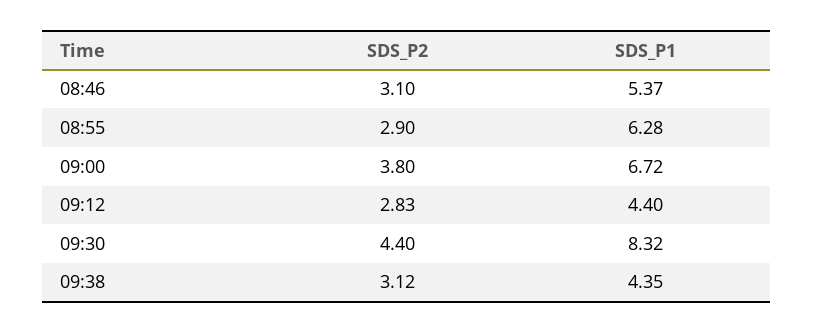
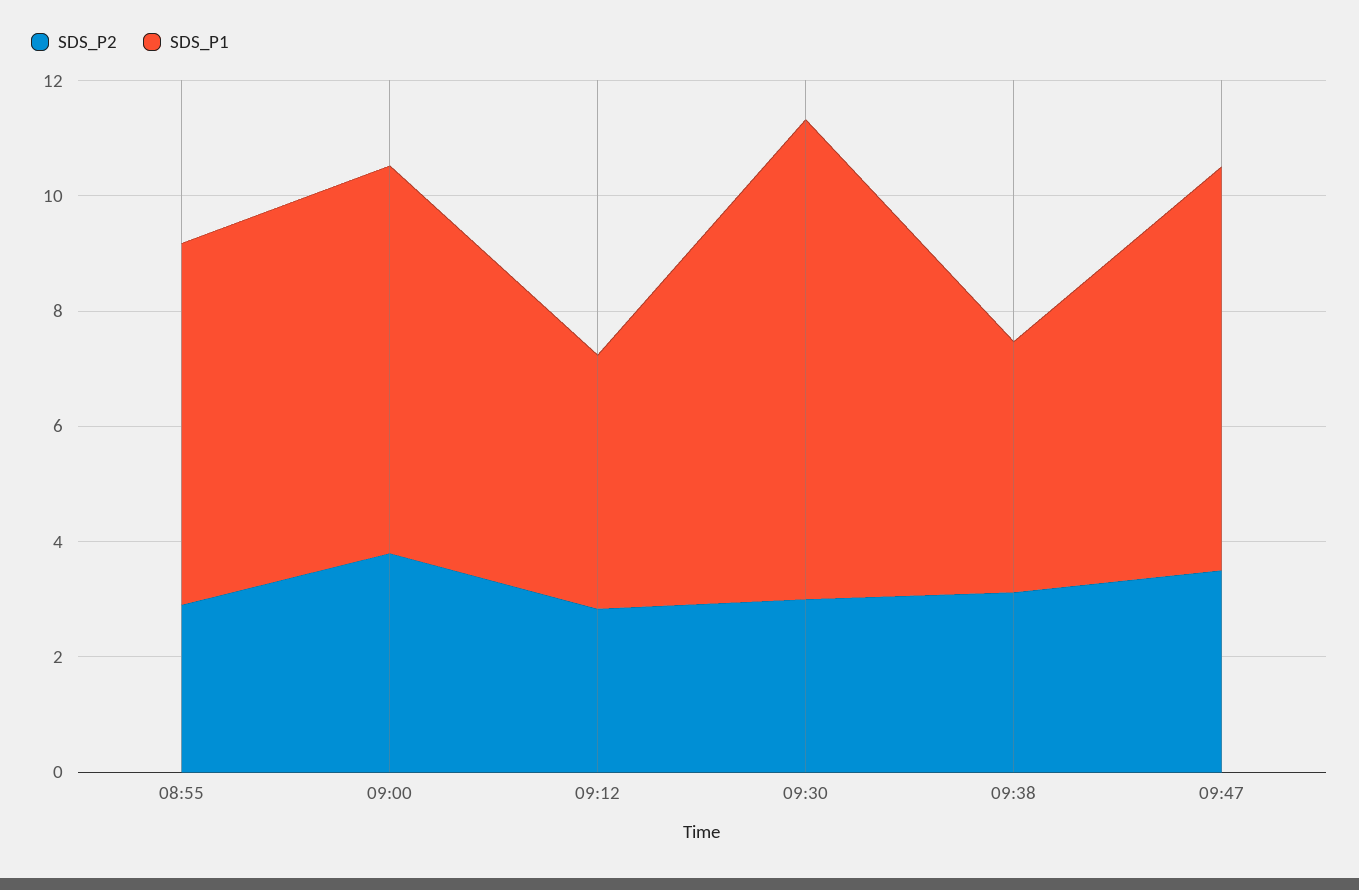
SDS_P2, 08:46: 3.1 -> none
SDS_P1, 08:46: 5.37 -> none
SDS_P2, 09:30: 4.4 -> 3
SDS_P2, 09:47: none -> 3.5
SDS_P1, 09:47: none -> 7

